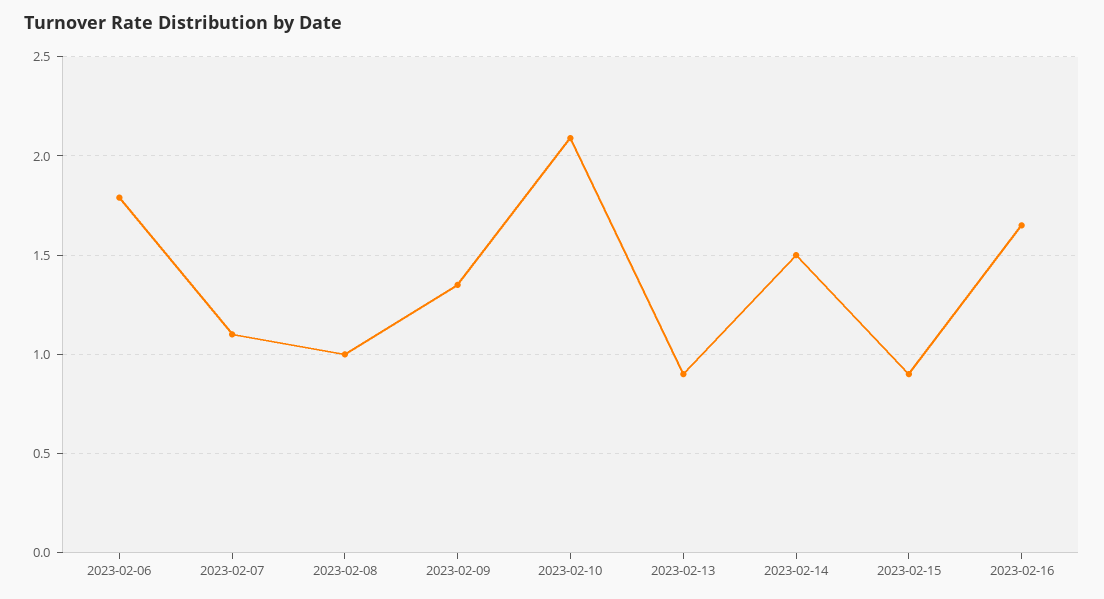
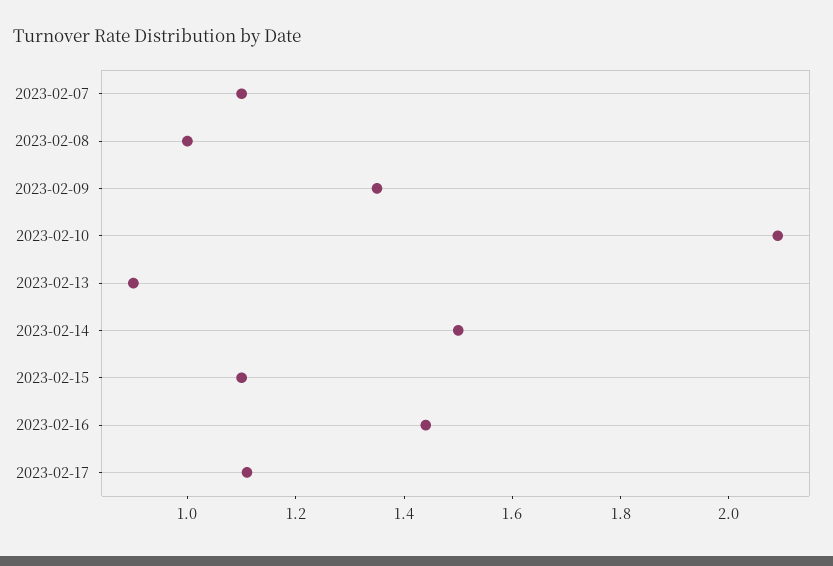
2023-02-06: 1.8 -> none
2023-02-15: 0.9 -> 1.1
2023-02-16: 1.65 -> 1.45
2023-02-17: none -> 1.1

